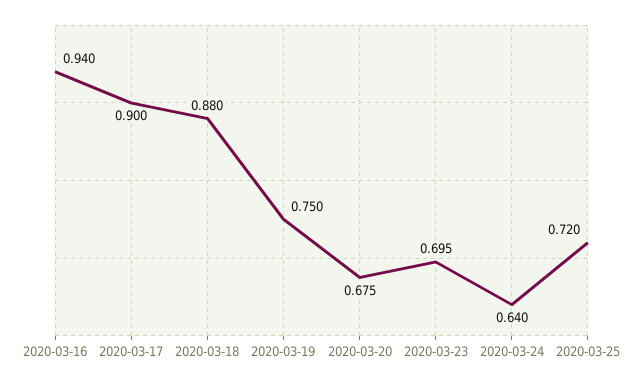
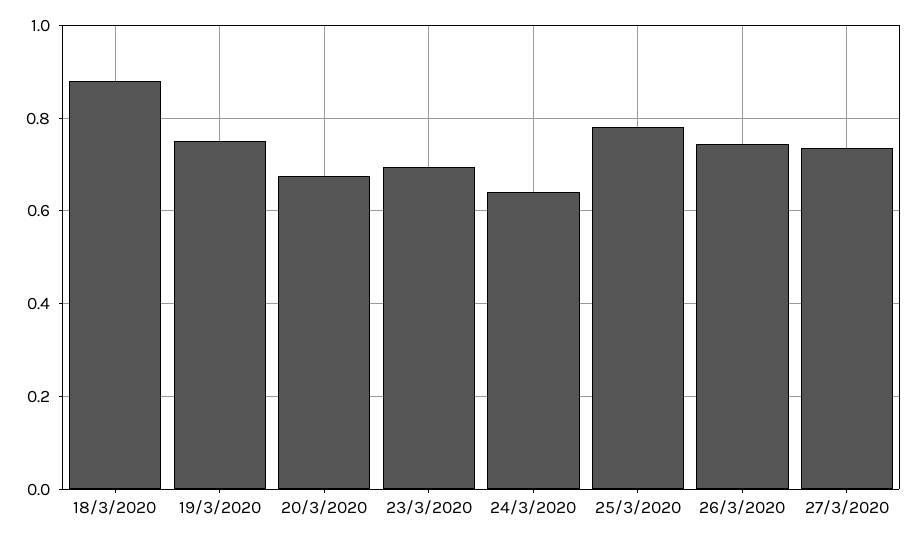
2020-03-16: 0.94 -> none
2020-03-17: 0.9 -> none
2020-03-25: 0.72 -> 0.78
26/3/2020: none -> 0.74
27/3/2020: none -> 0.74

